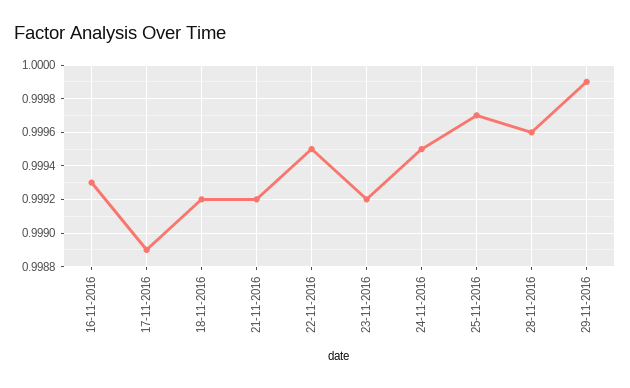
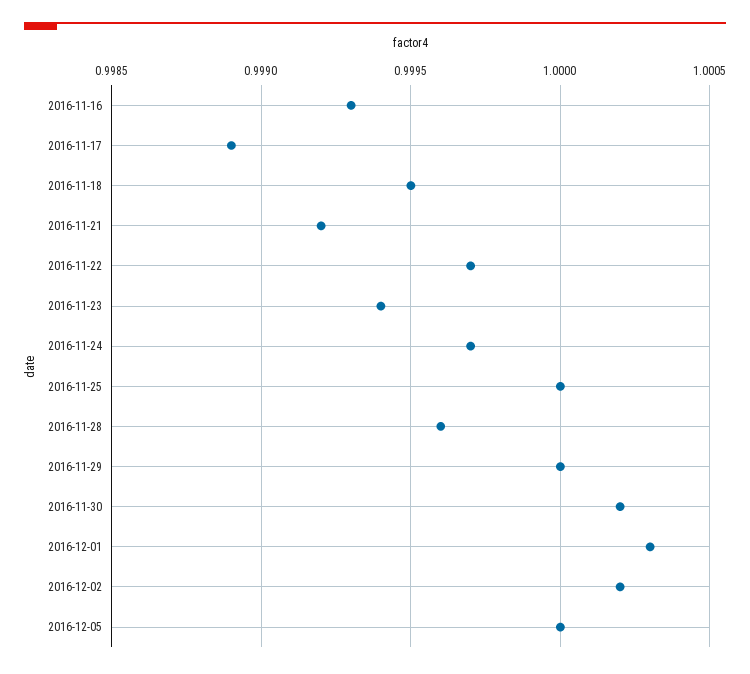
18-11-2016: 0.9992 -> 0.9995
22-11-2016: 0.9995 -> 0.9997
23-11-2016: 0.9992 -> 0.9994
24-11-2016: 0.9995 -> 0.9997
25-11-2016: 0.9997 -> 1
29-11-2016: 0.9999 -> 1
2016-11-30: none -> 1.0002
2016-12-01: none -> 1.0003
2016-12-02: none -> 1.0002
2016-12-05: none -> 1

